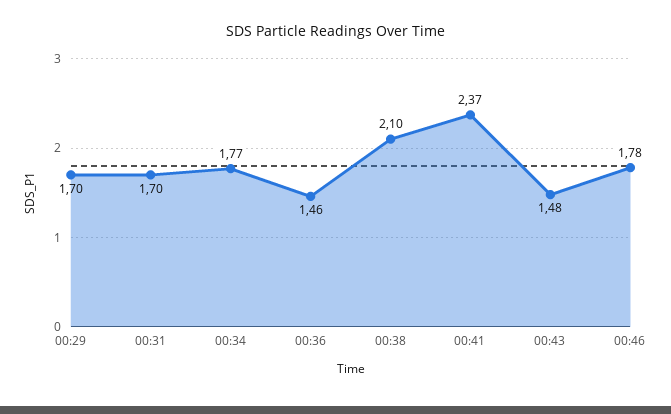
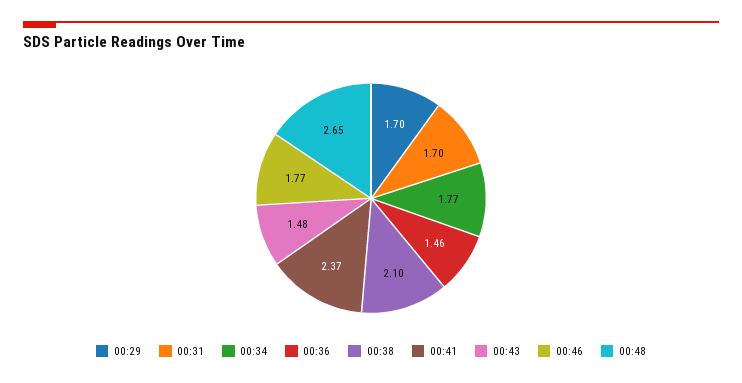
00:46: 1.78 -> 1.77
00:48: none -> 2.65

